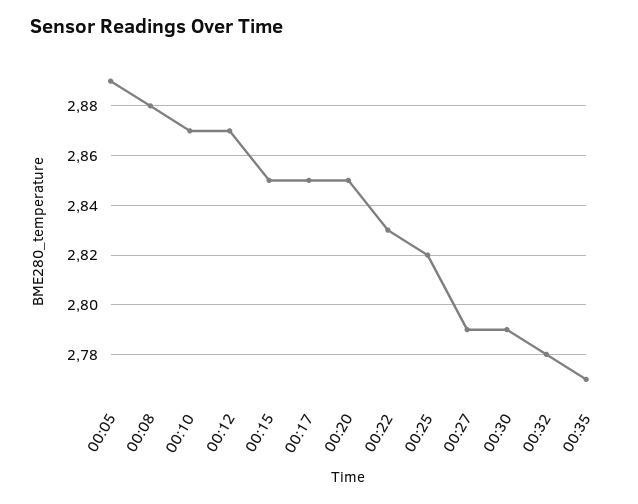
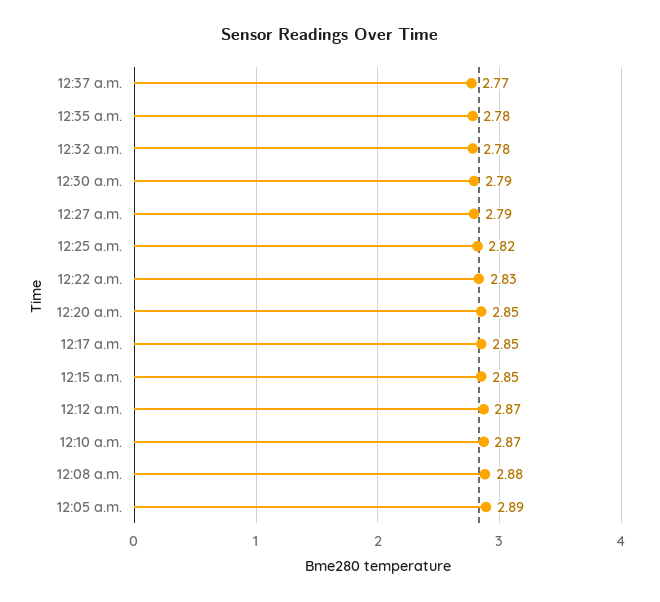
00:35: 2.77 -> 2.78
12:37 a.m.: none -> 2.77

